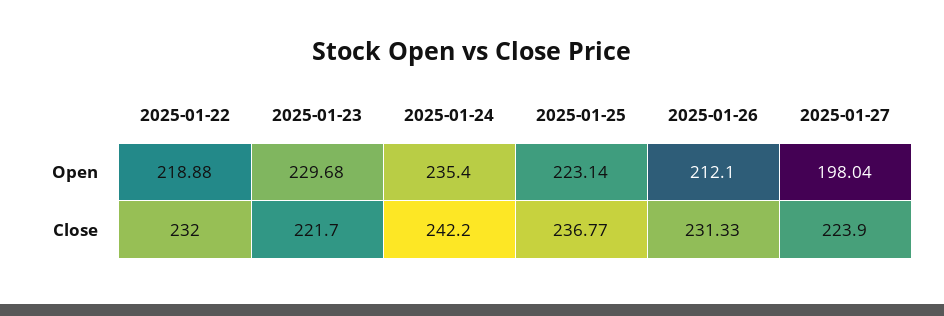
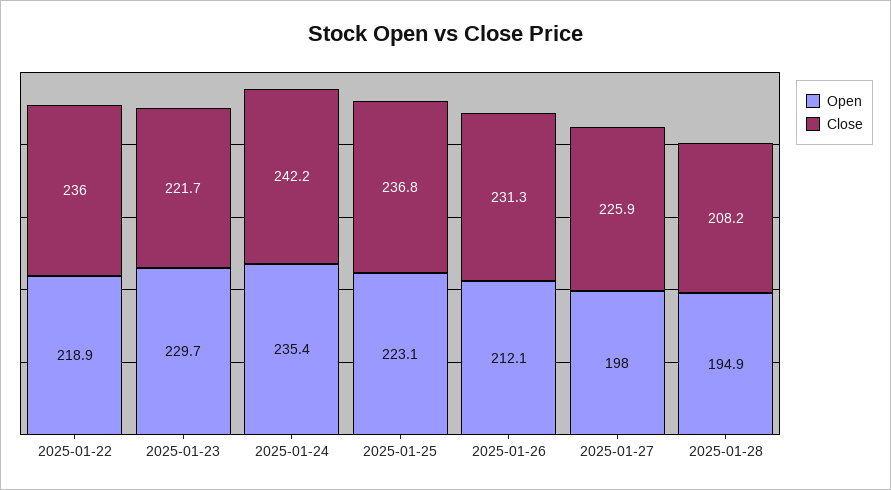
Close, 2025-01-22: 232 -> 236
Close, 2025-01-27: 223.9 -> 225.9
Open, 2025-01-28: none -> 194.9
Close, 2025-01-28: none -> 208.2

